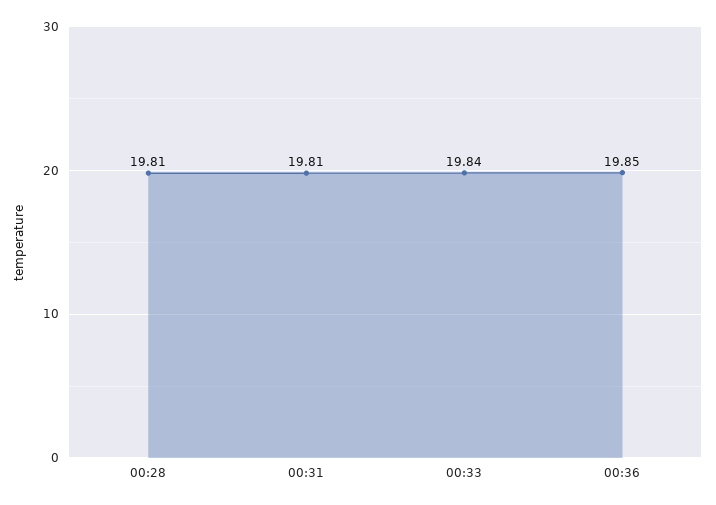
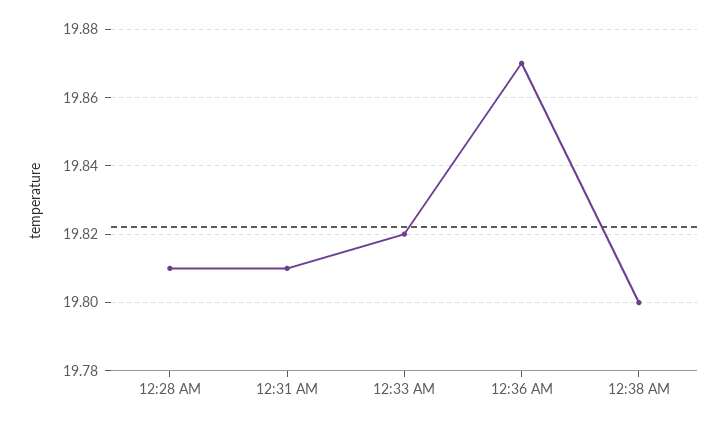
00:33: 19.84 -> 19.82
00:36: 19.85 -> 19.87
12:38 AM: none -> 19.8

